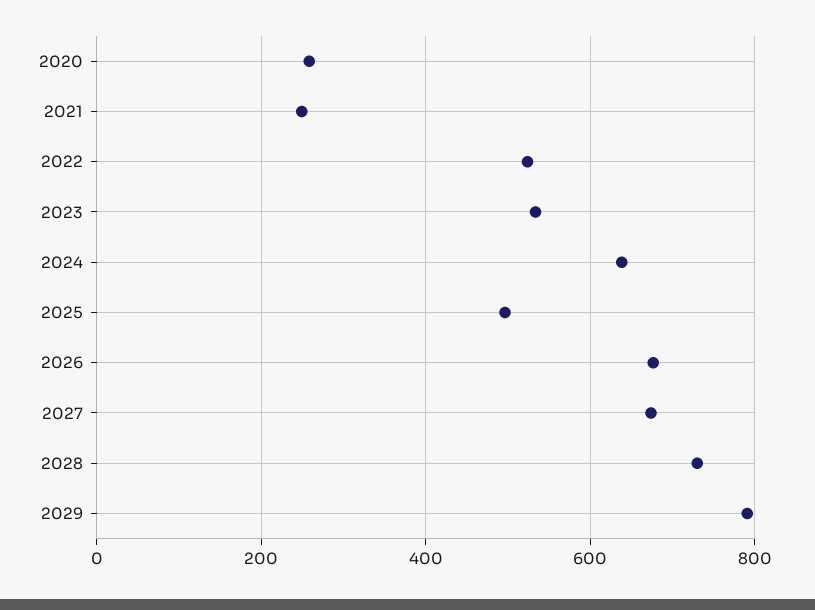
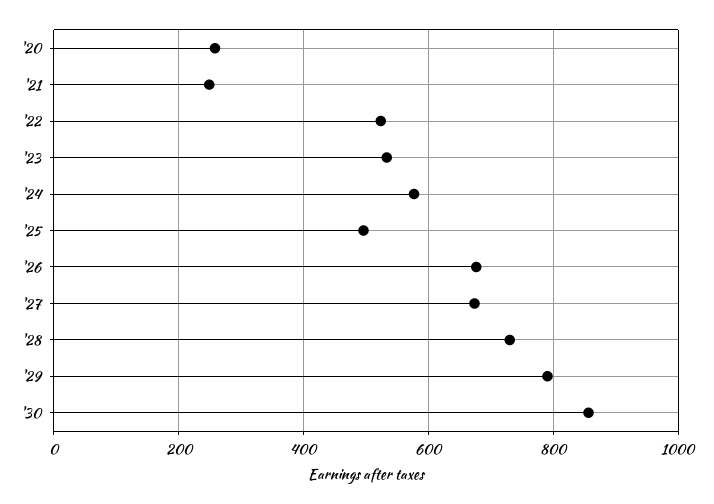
2024: 640 -> 580
'30: none -> 860

